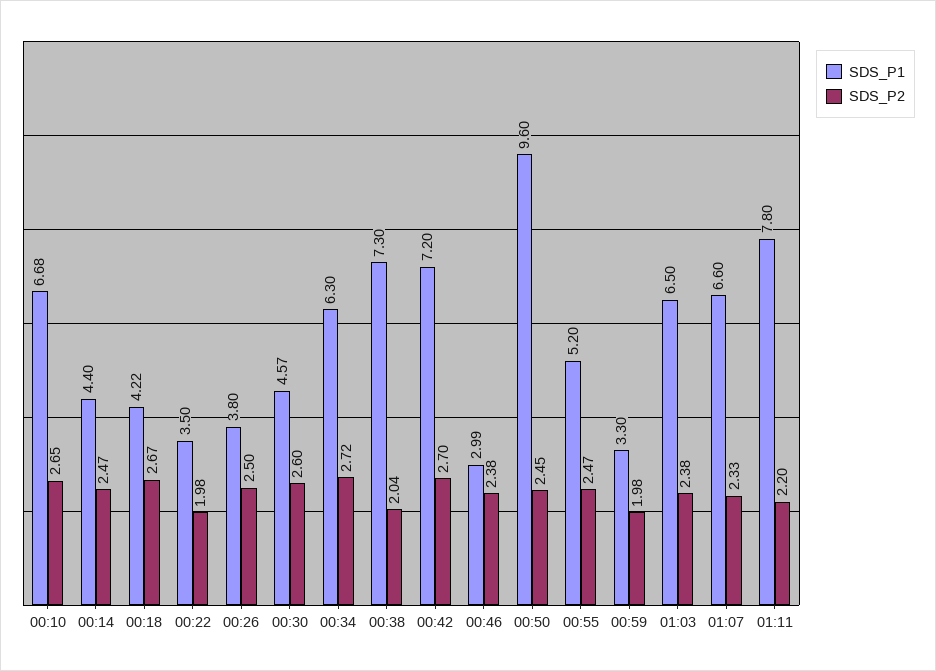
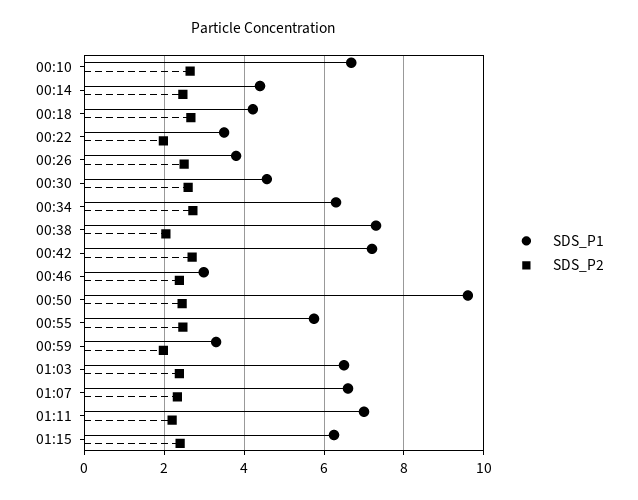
SDS_P1, 00:55: 5.2 -> 5.8
SDS_P1, 01:11: 7.8 -> 7
SDS_P1, 01:15: none -> 6.2
SDS_P2, 01:15: none -> 2.4

